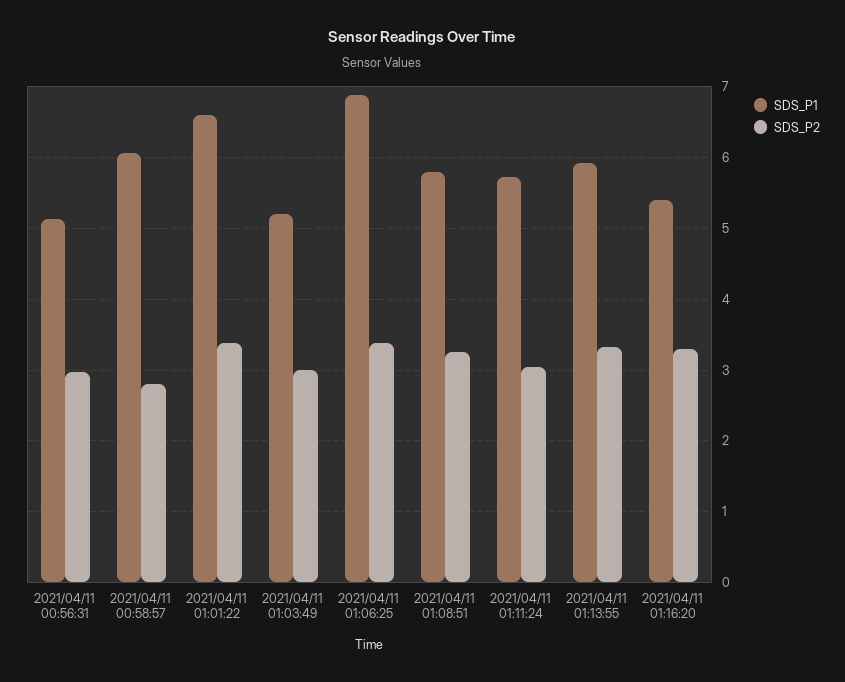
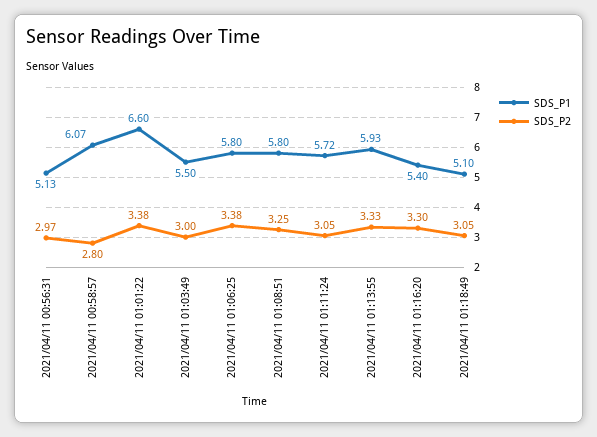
SDS_P1, 2021/04/11 01:03:49: 5.2 -> 5.5
SDS_P1, 2021/04/11 01:06:25: 6.9 -> 5.8
SDS_P1, 2021/04/11 01:18:49: none -> 5.1
SDS_P2, 2021/04/11 01:18:49: none -> 3.05

